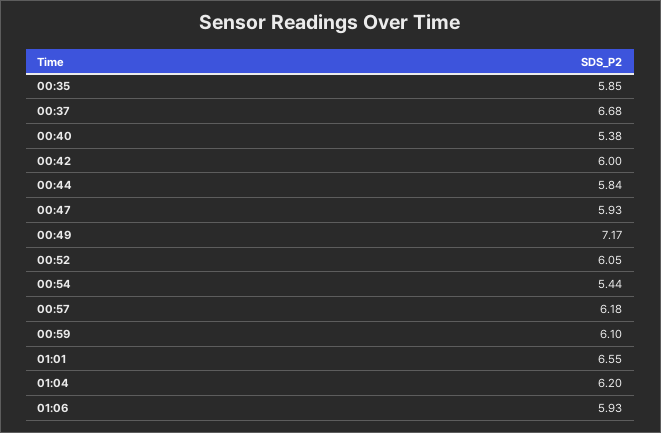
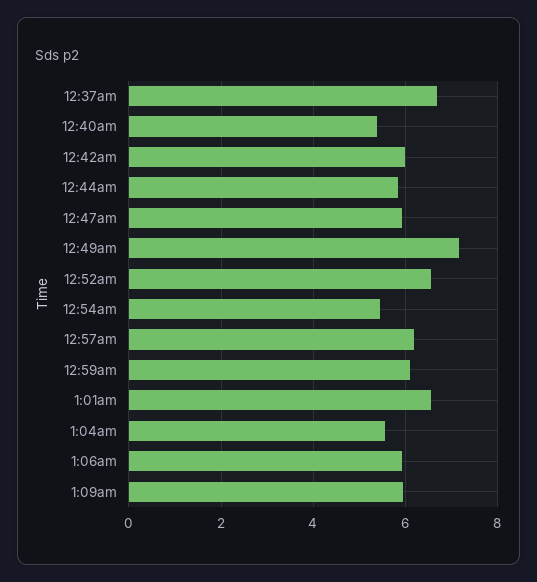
00:35: 5.85 -> none
00:52: 6.05 -> 6.6
01:04: 6.2 -> 5.6
1:09am: none -> 6

